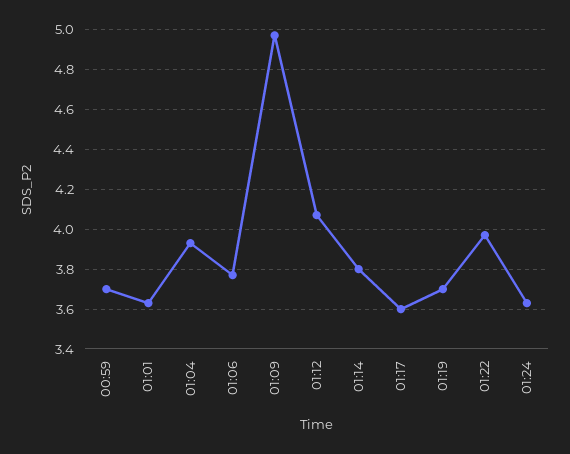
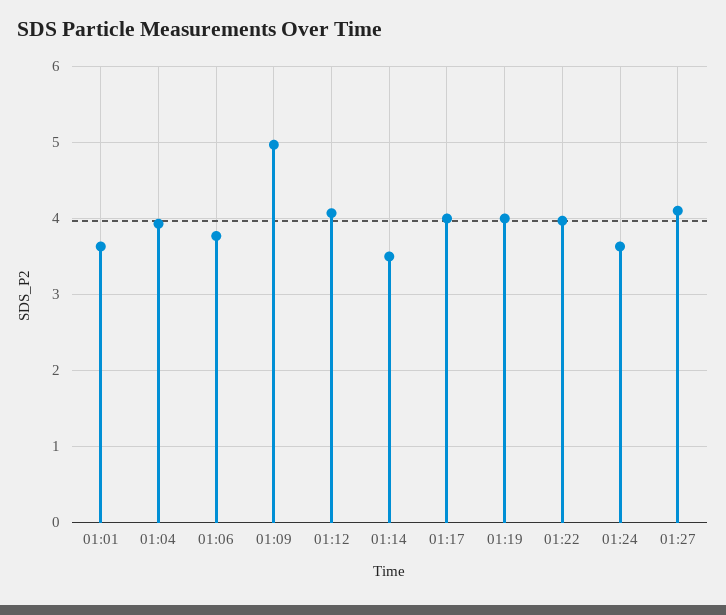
00:59: 3.7 -> none
01:14: 3.8 -> 3.5
01:17: 3.6 -> 4
01:19: 3.7 -> 4
01:27: none -> 4.1

